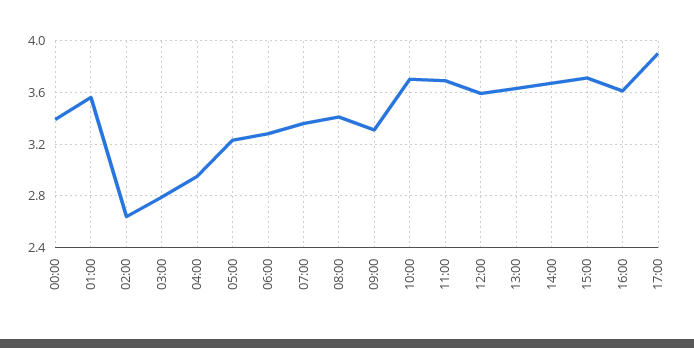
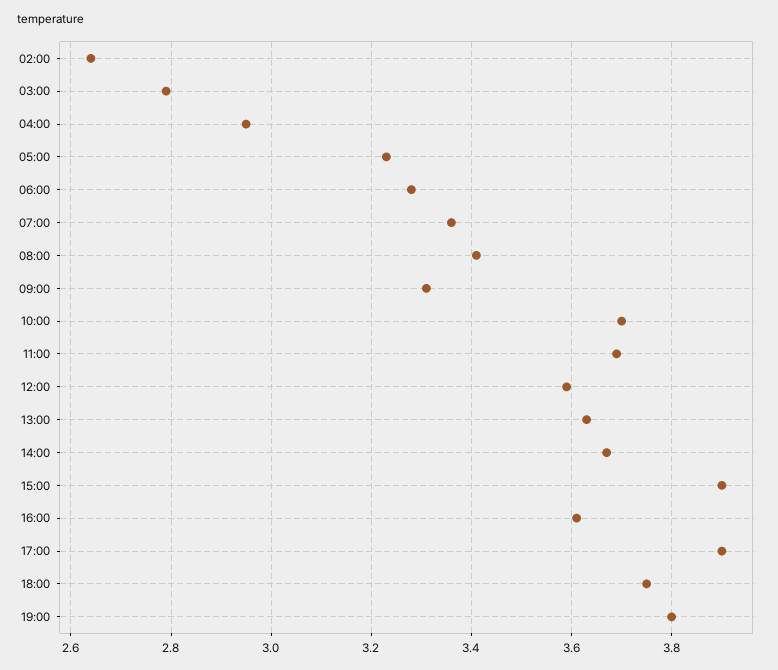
00:00: 3.4 -> none
01:00: 3.55 -> none
15:00: 3.7 -> 3.9
18:00: none -> 3.75
19:00: none -> 3.8

